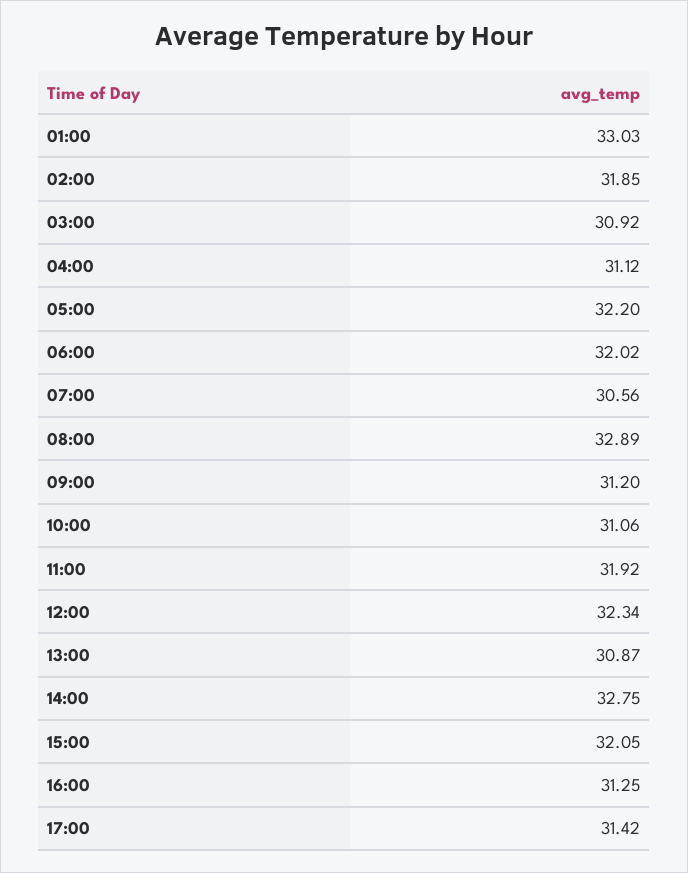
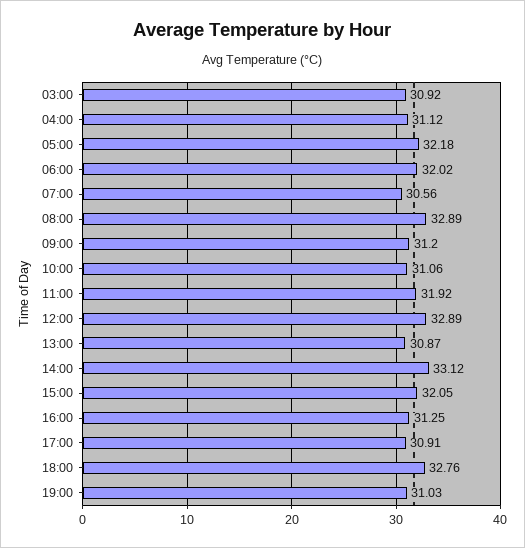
01:00: 33.03 -> none
02:00: 31.85 -> none
05:00: 32.2 -> 32.18
12:00: 32.34 -> 32.89
14:00: 32.75 -> 33.12
17:00: 31.42 -> 30.91
18:00: none -> 32.76
19:00: none -> 31.03

